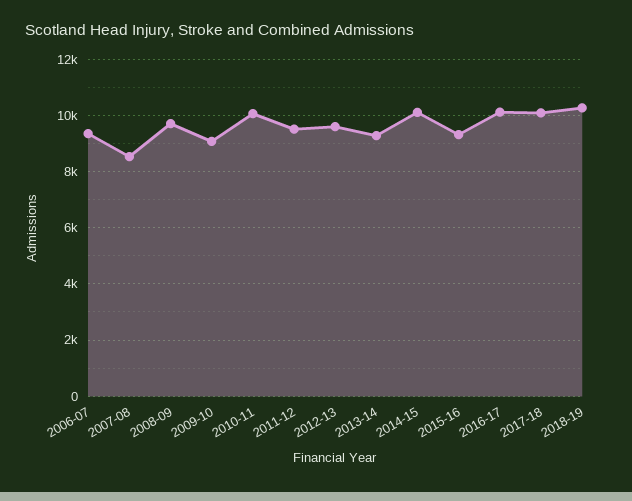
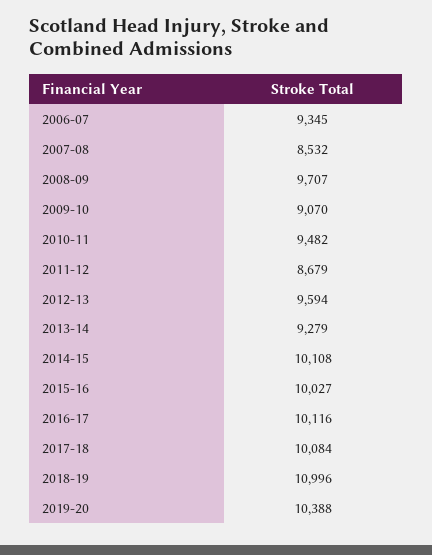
2010-11: 10000 -> 9482
2011-12: 9500 -> 8679
2015-16: 9250 -> 10027
2018-19: 10250 -> 10996
2019-20: none -> 10388

